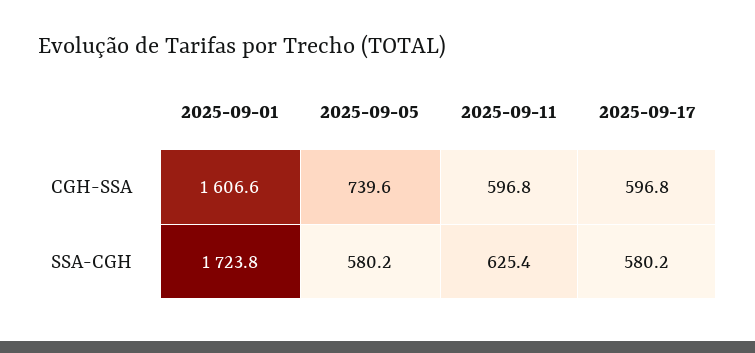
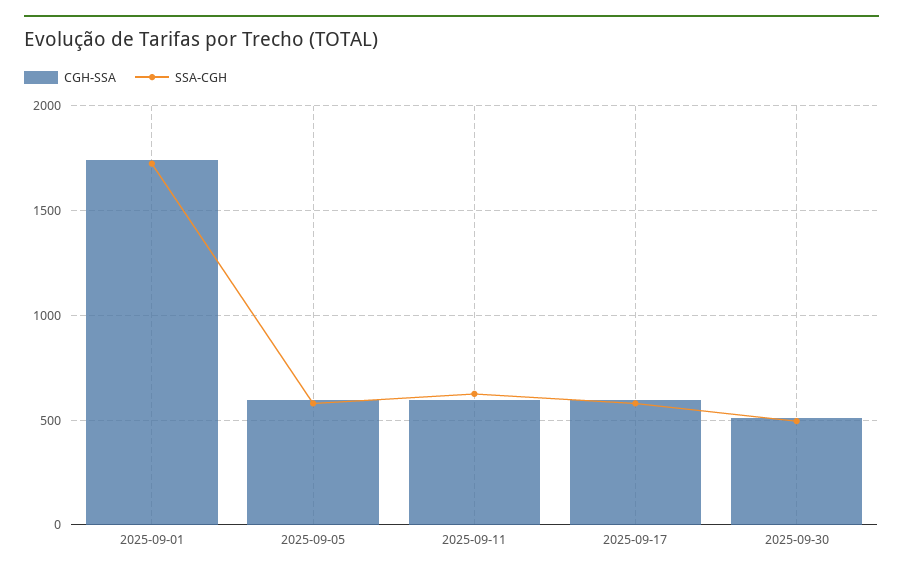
CGH-SSA, 2025-09-01: 1606.6 -> 1750
CGH-SSA, 2025-09-05: 739.6 -> 600
CGH-SSA, 2025-09-30: none -> 500
SSA-CGH, 2025-09-30: none -> 500

